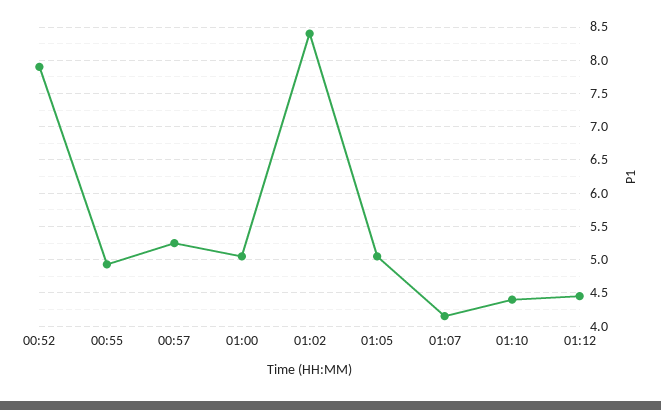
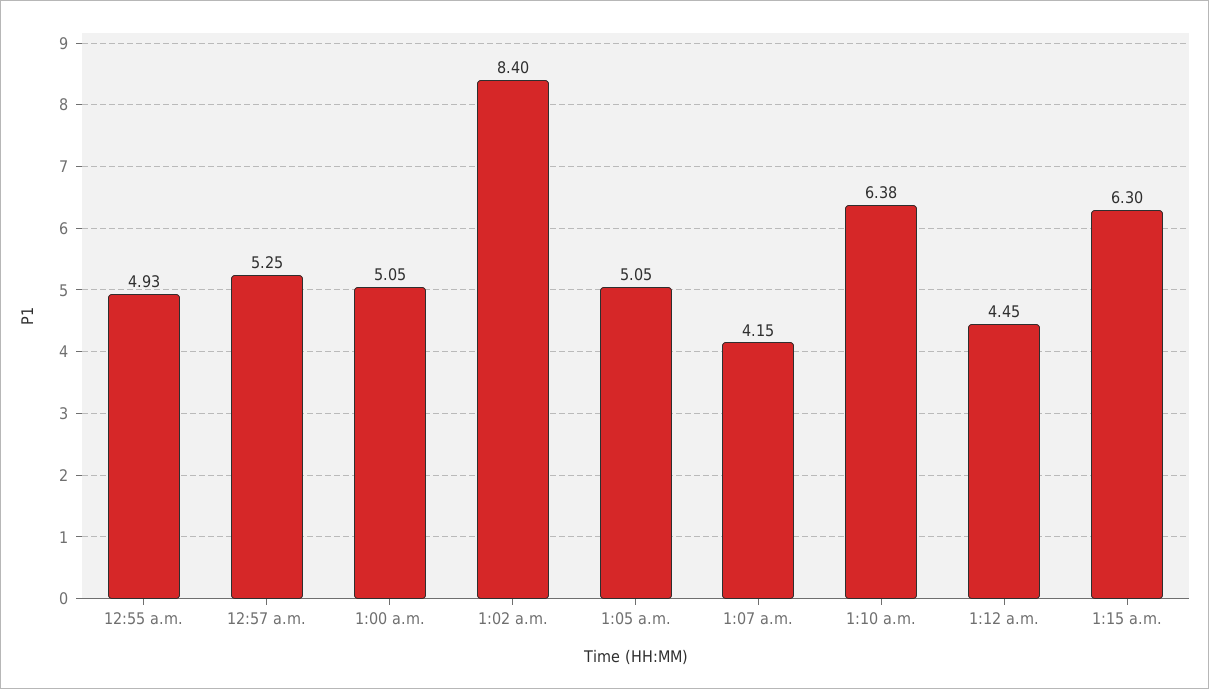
00:52: 7.9 -> none
01:10: 4.4 -> 6.38
1:15 a.m.: none -> 6.3

